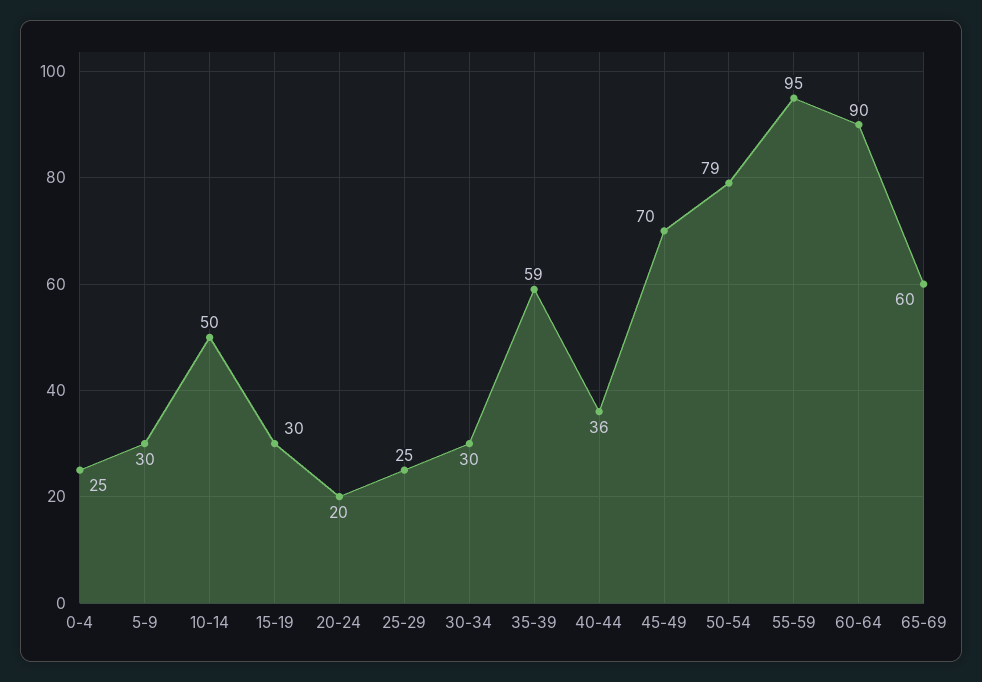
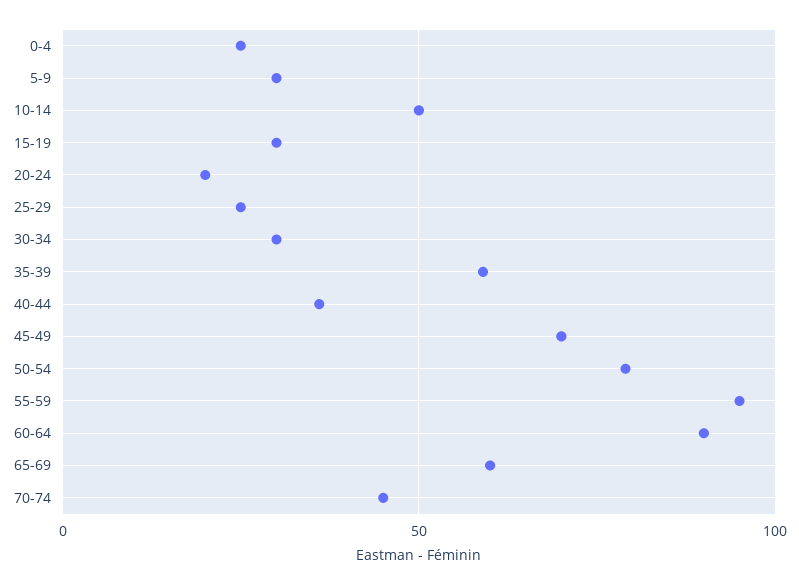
70-74: none -> 45

